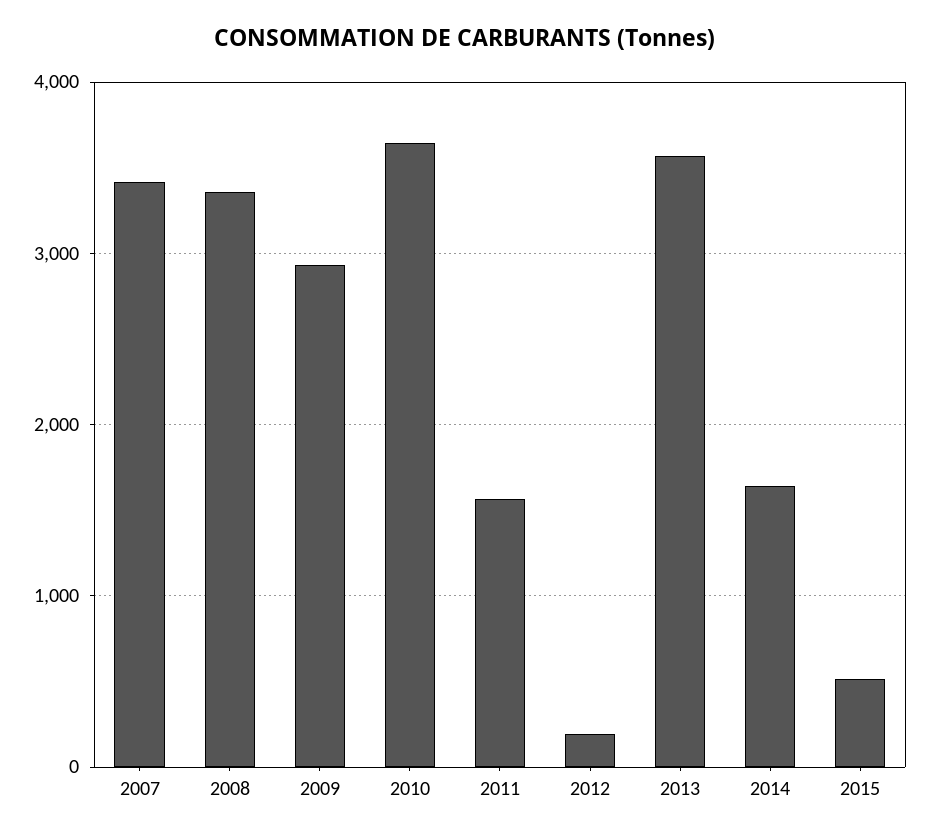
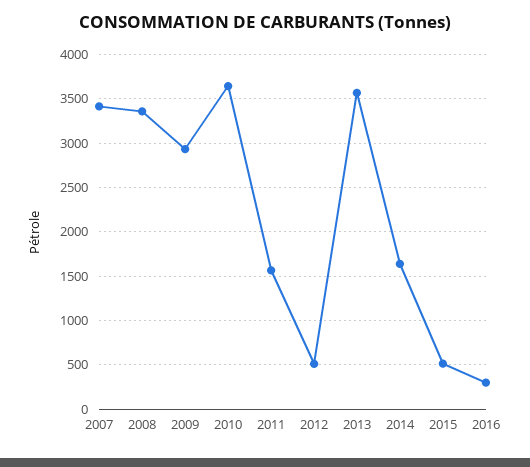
2012: 200 -> 500
2016: none -> 300

